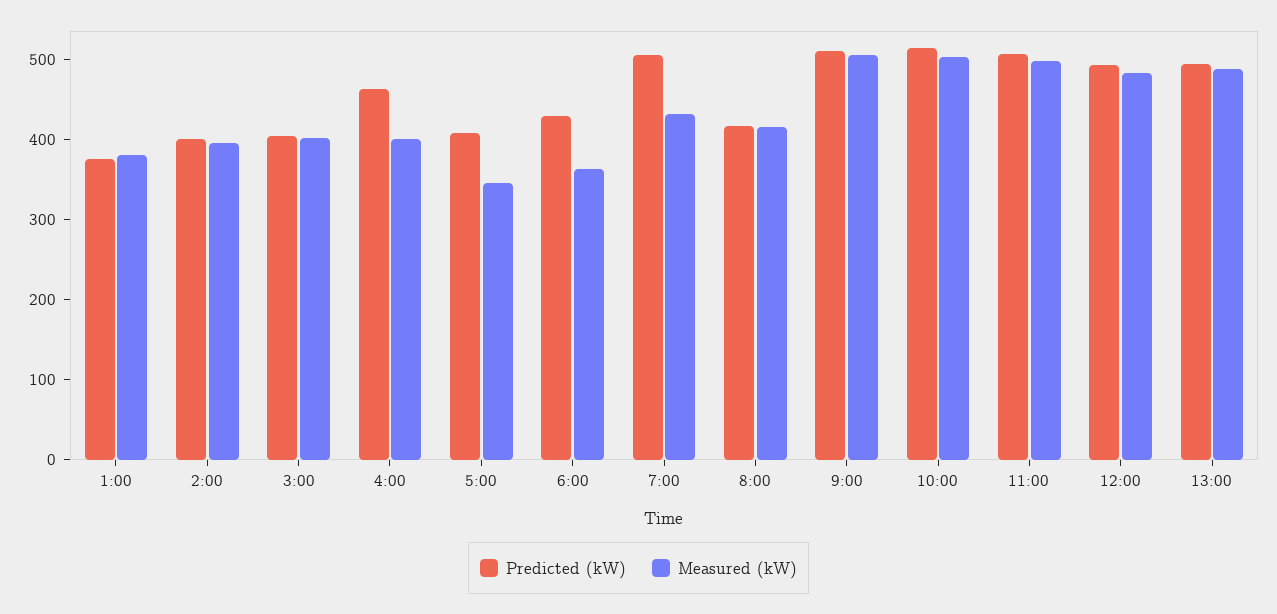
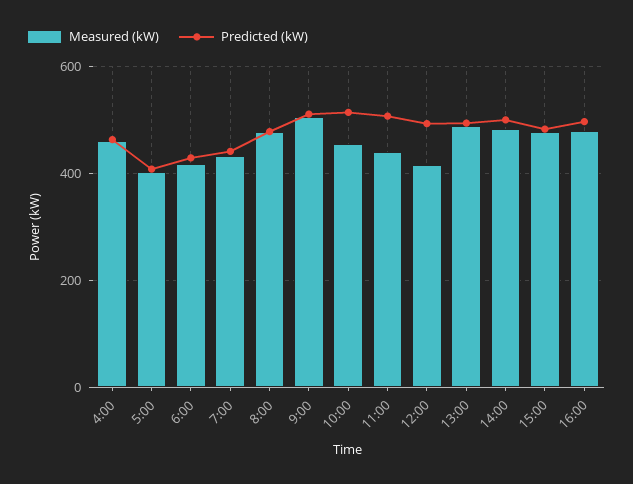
Predicted (kW), 1:00: 380 -> none
Measured (kW), 1:00: 380 -> none
Predicted (kW), 2:00: 400 -> none
Measured (kW), 2:00: 400 -> none
Predicted (kW), 3:00: 400 -> none
Measured (kW), 3:00: 400 -> none
Measured (kW), 4:00: 400 -> 460
Measured (kW), 5:00: 340 -> 400
Measured (kW), 6:00: 360 -> 420
Predicted (kW), 7:00: 500 -> 440
Predicted (kW), 8:00: 420 -> 480
Measured (kW), 8:00: 420 -> 480
Measured (kW), 10:00: 500 -> 460
Measured (kW), 11:00: 500 -> 440
Measured (kW), 12:00: 480 -> 420
Measured (kW), 14:00: none -> 480
Predicted (kW), 14:00: none -> 500
Measured (kW), 15:00: none -> 480
Predicted (kW), 15:00: none -> 480
Measured (kW), 16:00: none -> 480
Predicted (kW), 16:00: none -> 500

